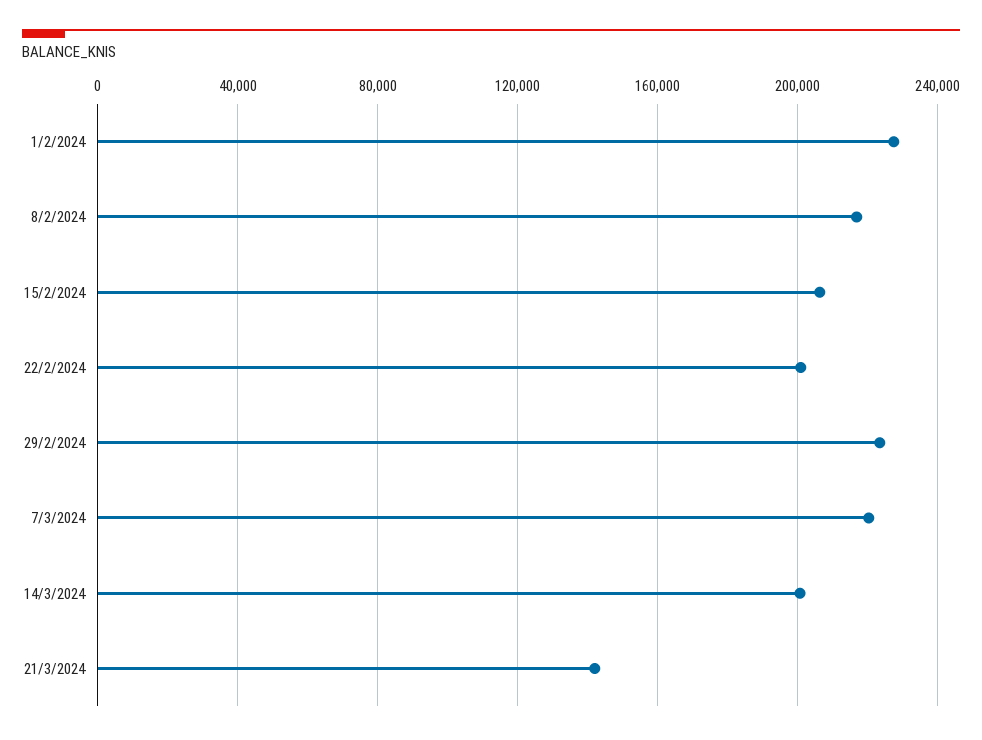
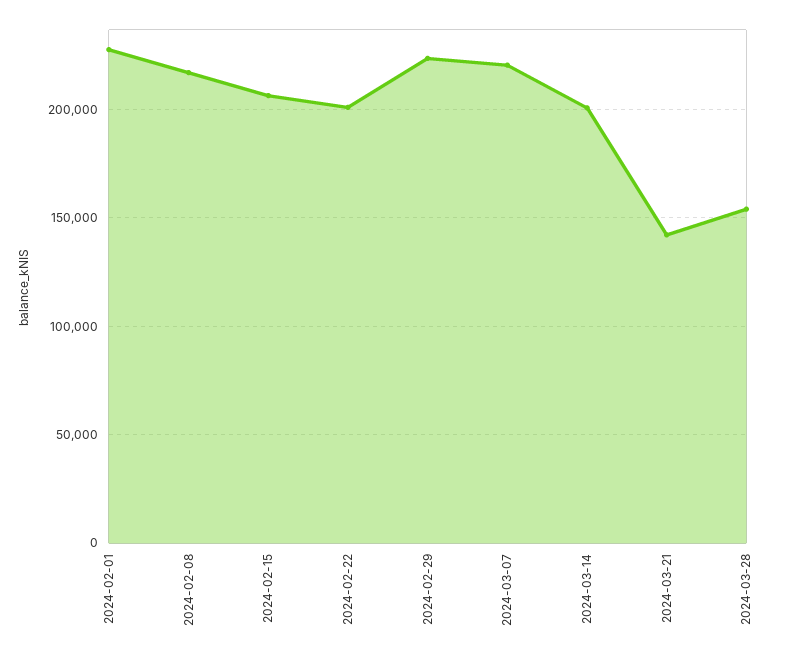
2024-03-28: none -> 155000

